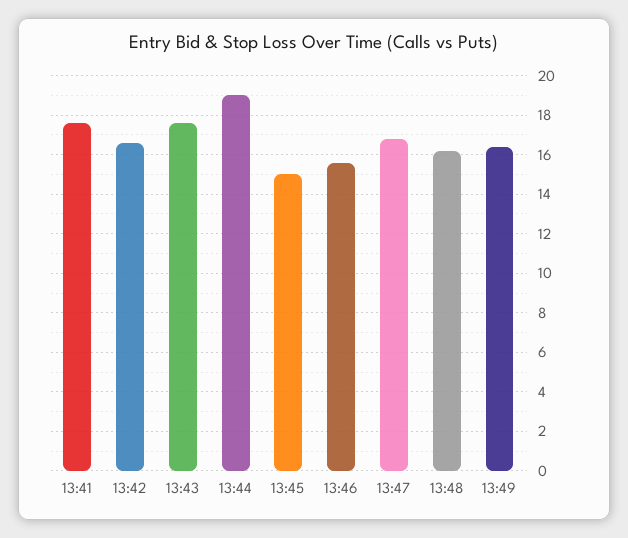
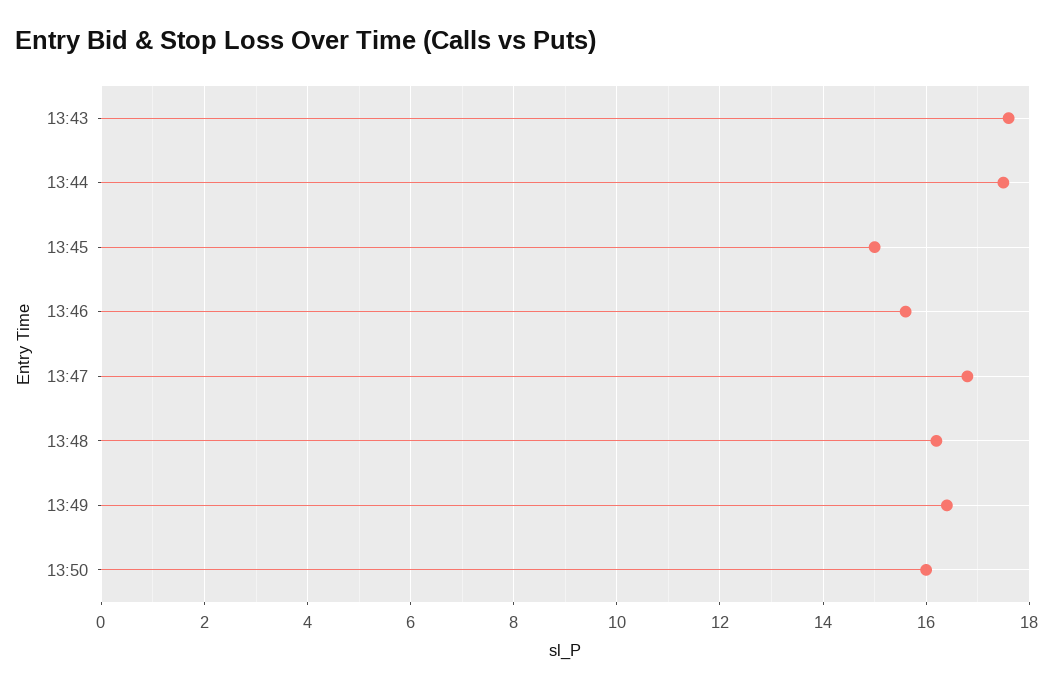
13:41: 17.5 -> none
13:42: 16.5 -> none
13:44: 19 -> 17.5
13:50: none -> 16

